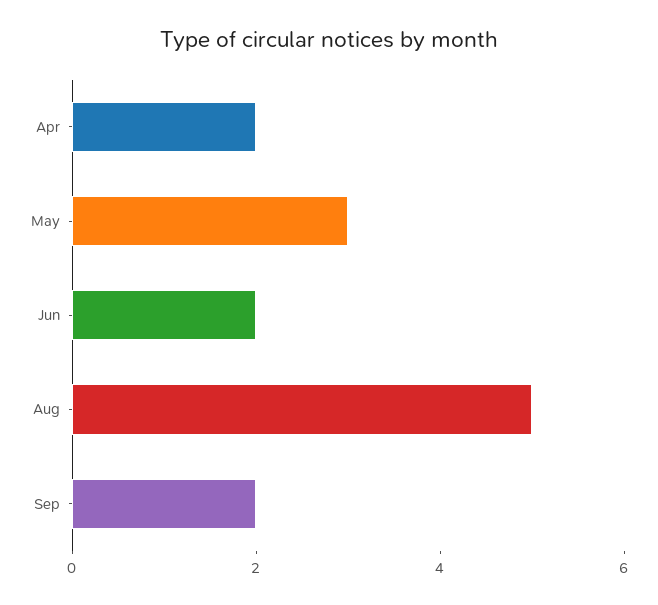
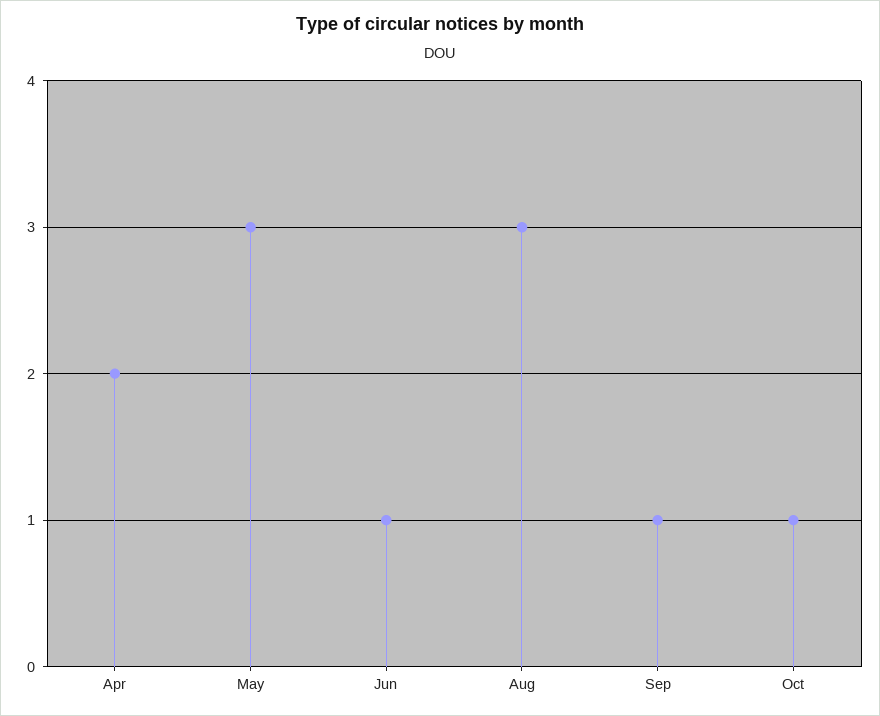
Jun: 2 -> 1
Aug: 5 -> 3
Sep: 2 -> 1
Oct: none -> 1

